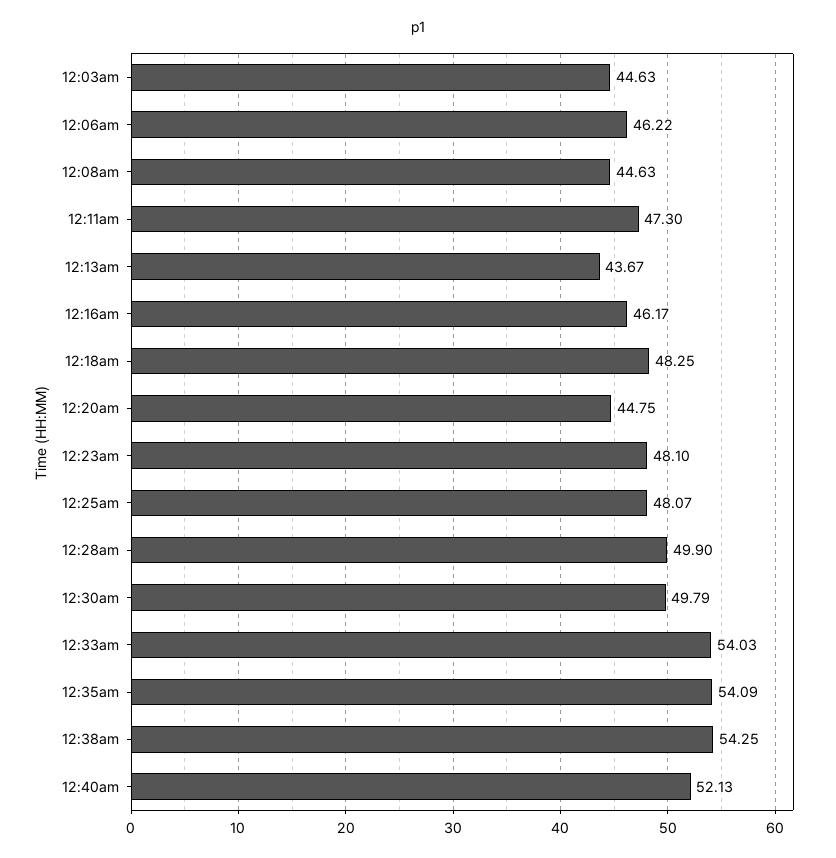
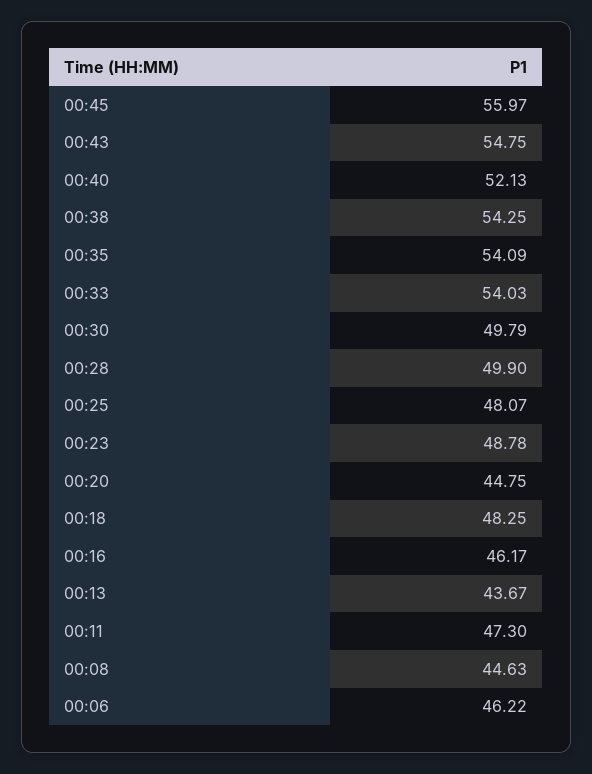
12:03am: 44.63 -> none
12:23am: 48.1 -> 48.78
00:45: none -> 55.97
00:43: none -> 54.75

